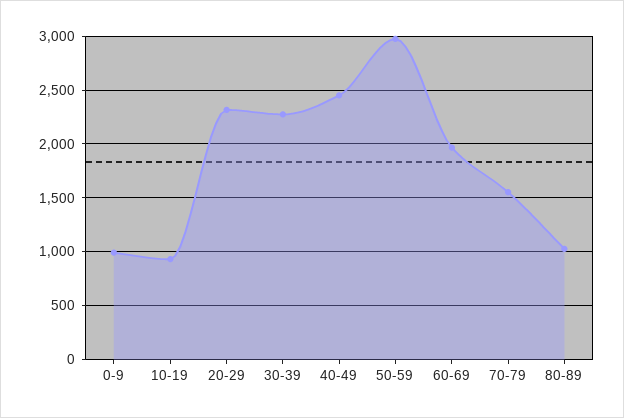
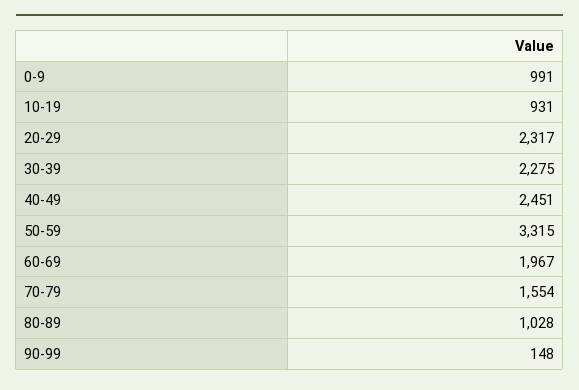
50-59: 3000 -> 3315
90-99: none -> 148

